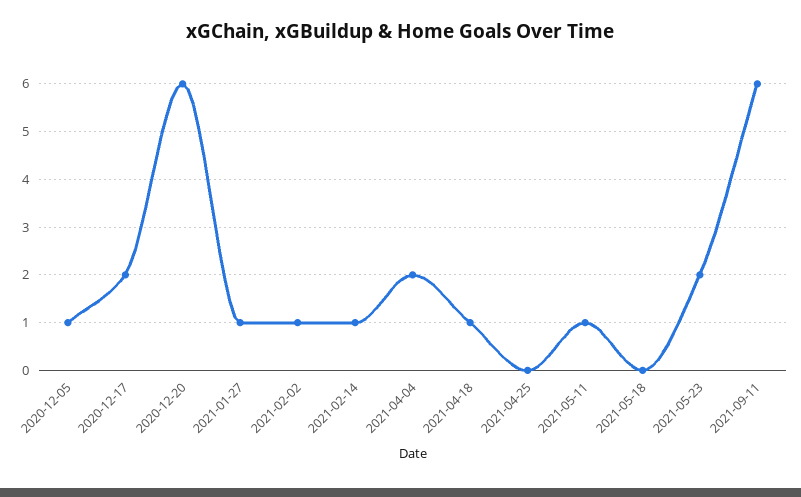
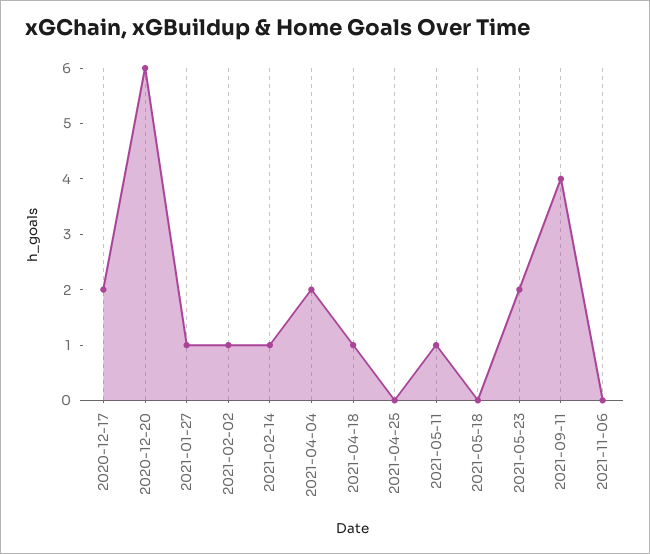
2020-12-05: 1 -> none
2021-09-11: 6 -> 4
2021-11-06: none -> 0

